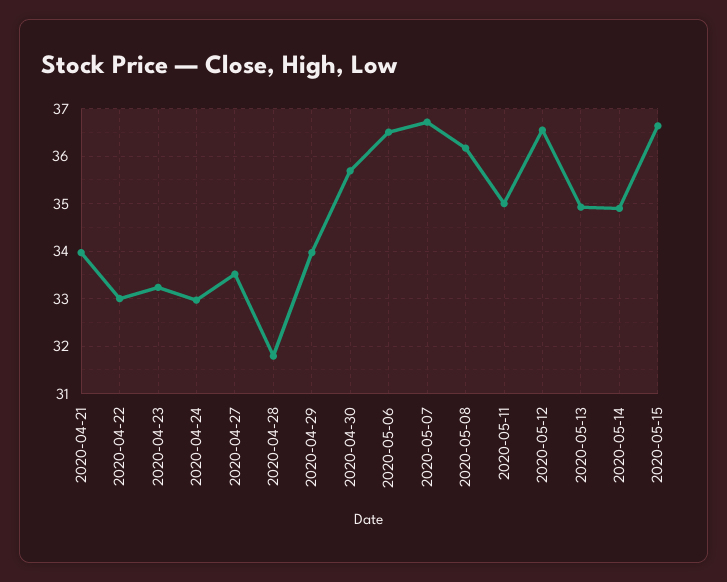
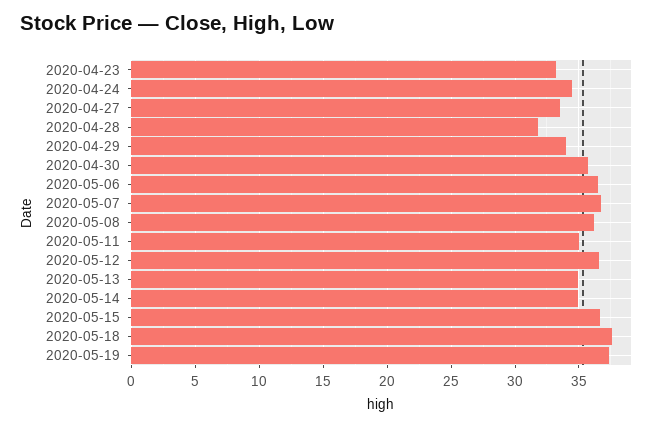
2020-04-21: 34 -> none
2020-04-22: 33 -> none
2020-04-24: 33 -> 34.5
2020-05-18: none -> 37.5
2020-05-19: none -> 37.5

